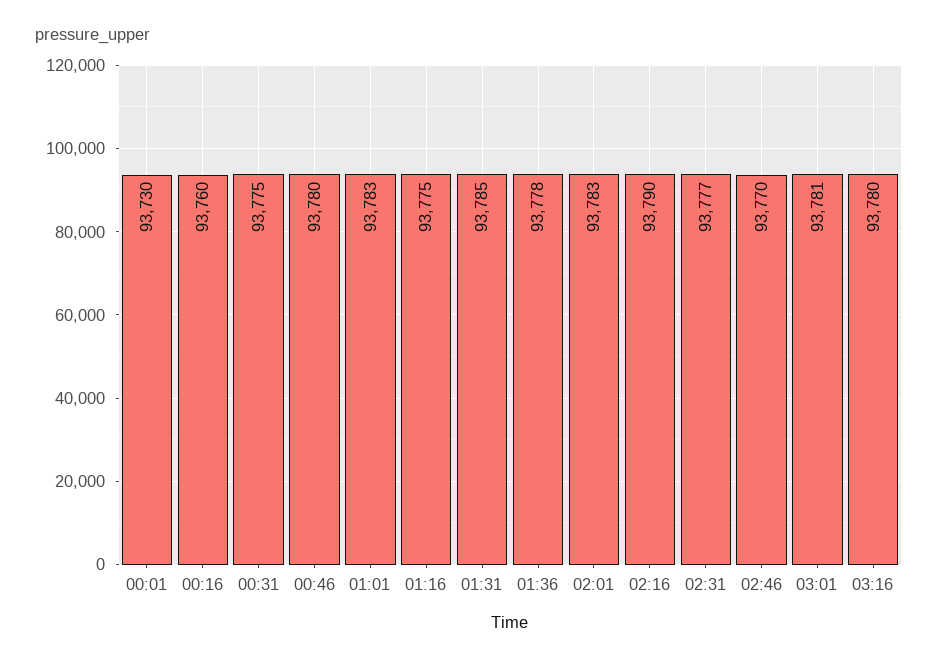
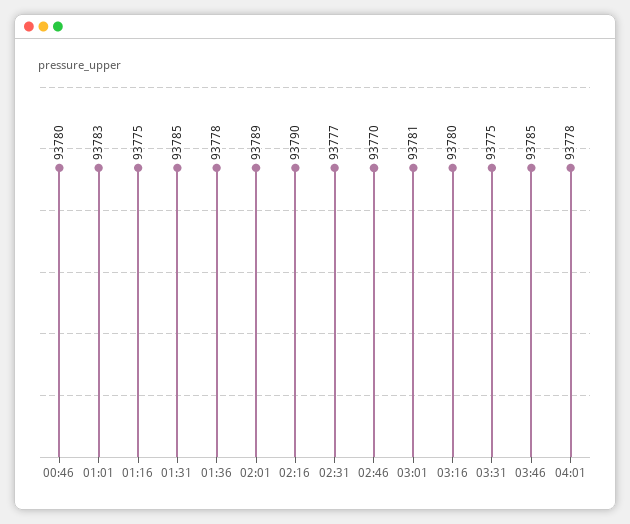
00:01: 93730 -> none
00:16: 93760 -> none
00:31: 93775 -> none
02:01: 93783 -> 93789
03:31: none -> 93775
03:46: none -> 93785
04:01: none -> 93778

